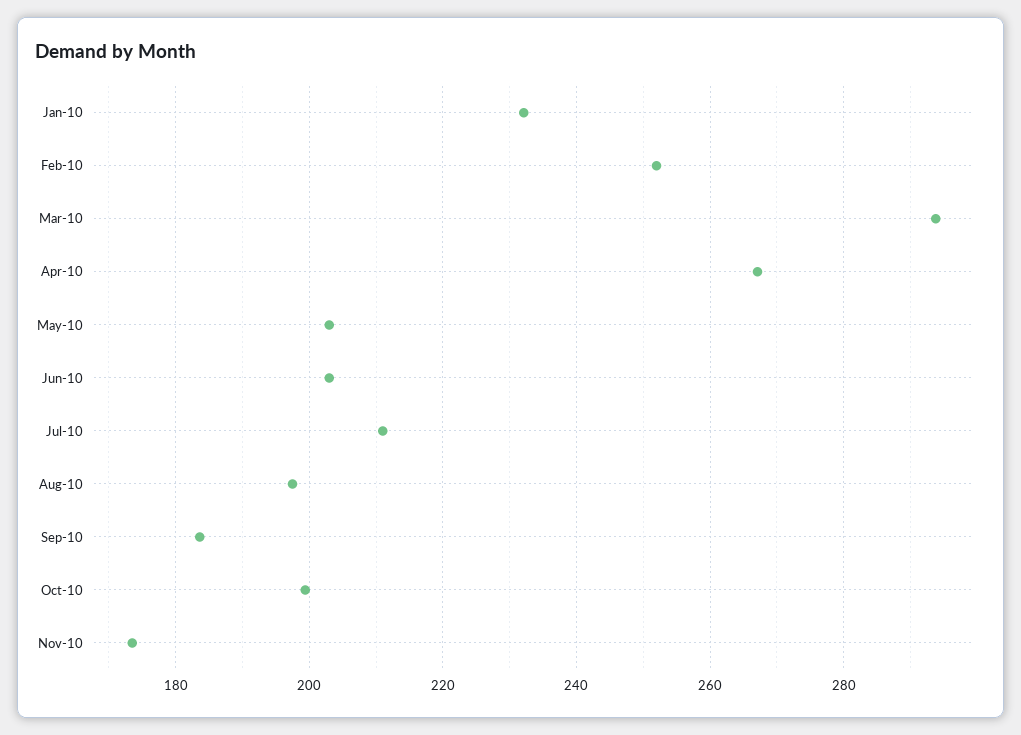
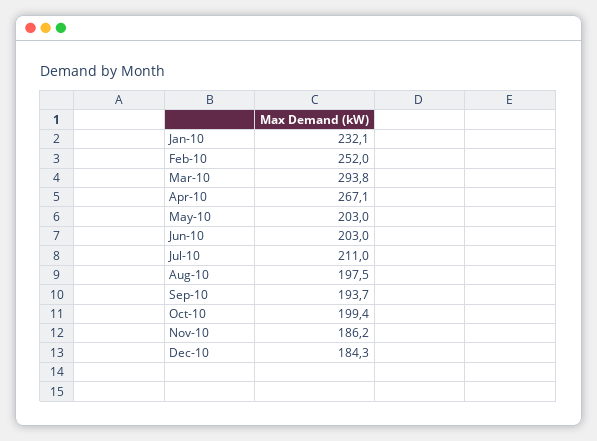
Sep-10: 184 -> 193.7
Nov-10: 174 -> 186.2
Dec-10: none -> 184.3

